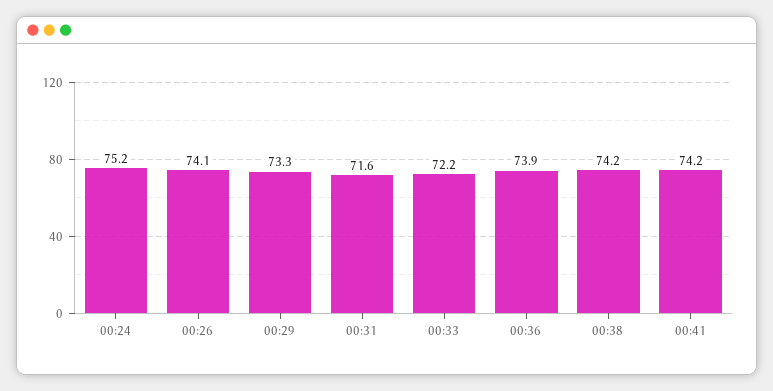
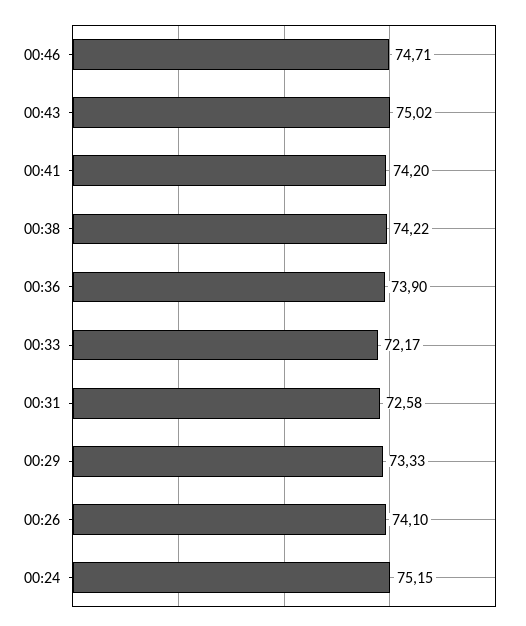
00:31: 71.6 -> 72.58
00:46: none -> 74.71
00:43: none -> 75.02

